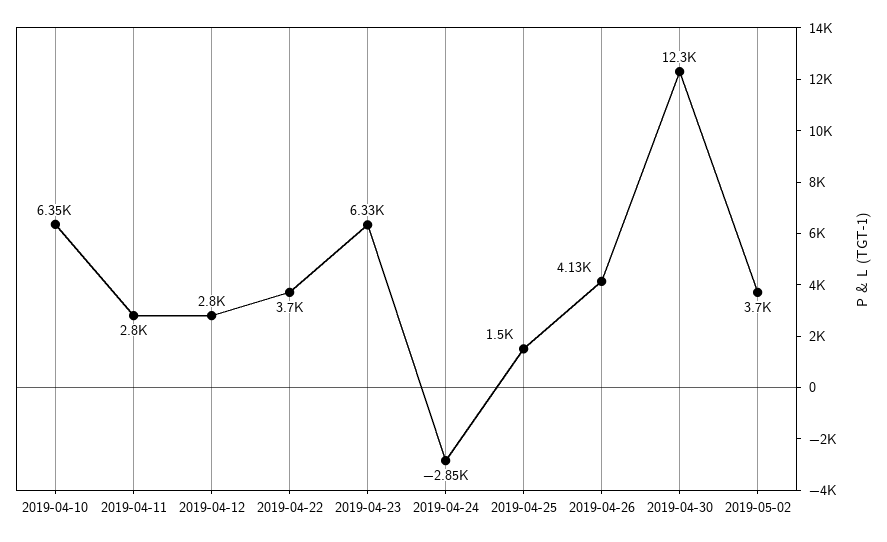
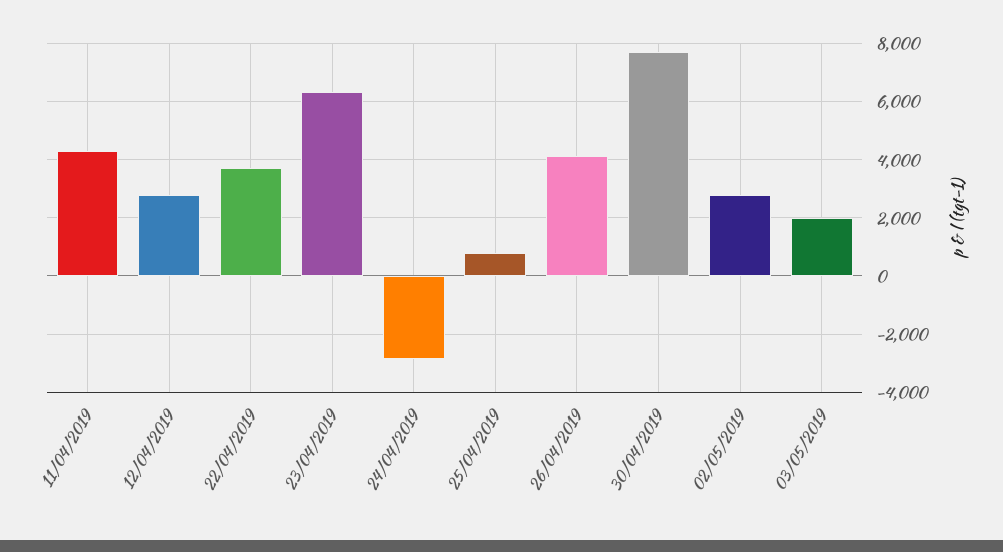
2019-04-10: 6350 -> none
2019-04-11: 2800 -> 4250
2019-04-25: 1500 -> 750
2019-04-30: 12300 -> 7750
2019-05-02: 3700 -> 2750
03/05/2019: none -> 2000

